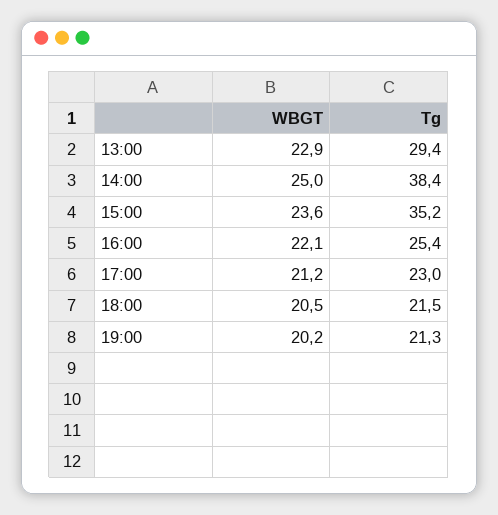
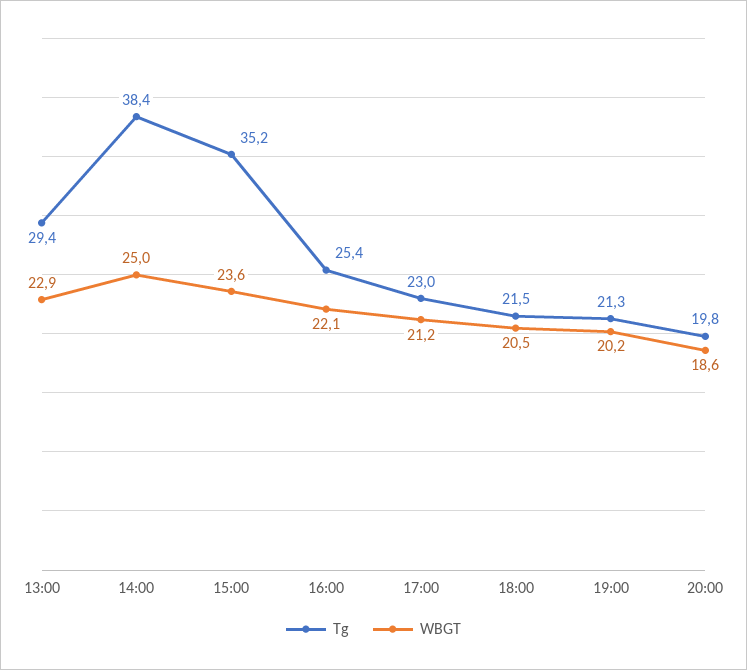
Tg, 20:00: none -> 19.8
WBGT, 20:00: none -> 18.6

